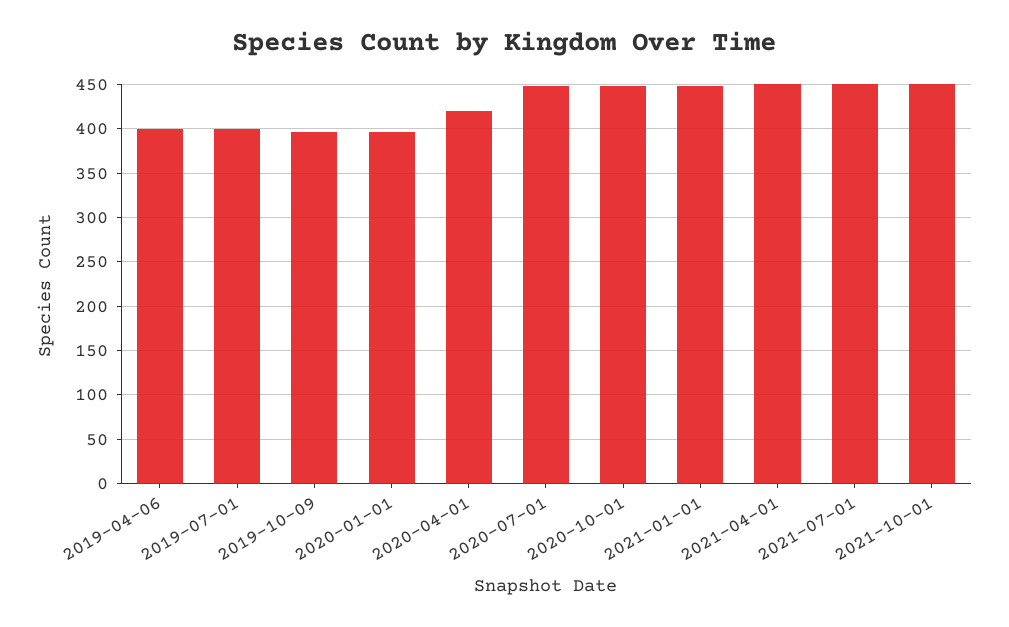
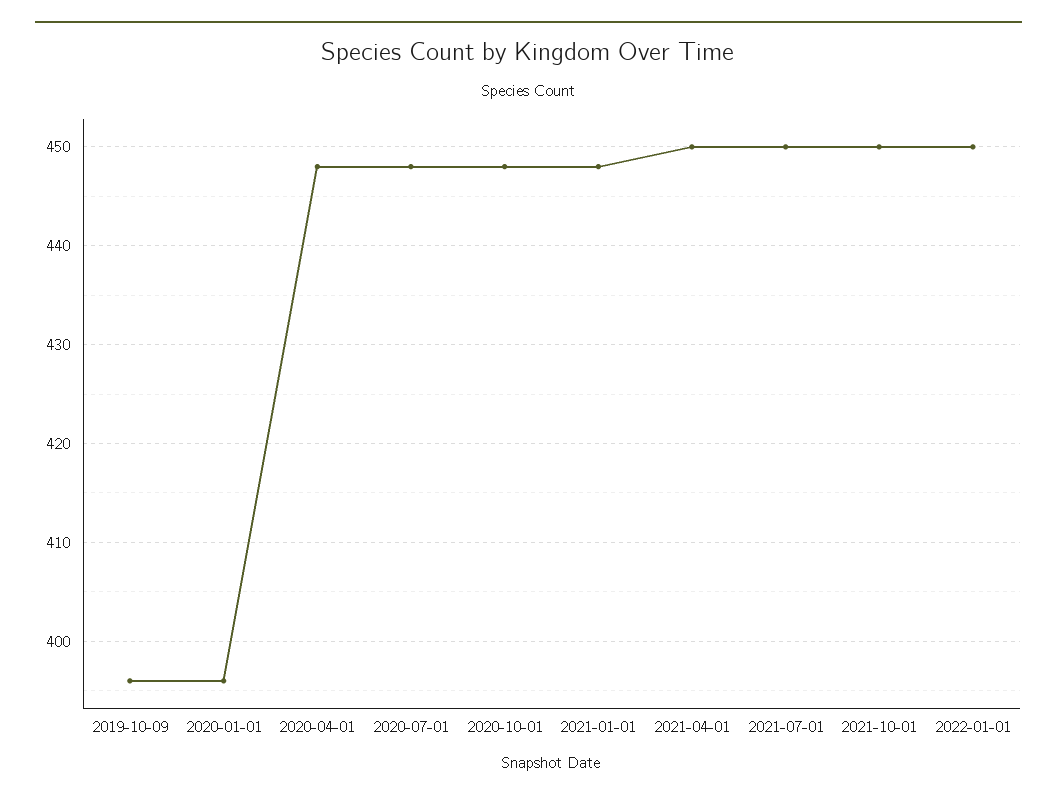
2019-04-06: 400 -> none
2019-07-01: 400 -> none
2020-04-01: 420 -> 448
2022-01-01: none -> 450

